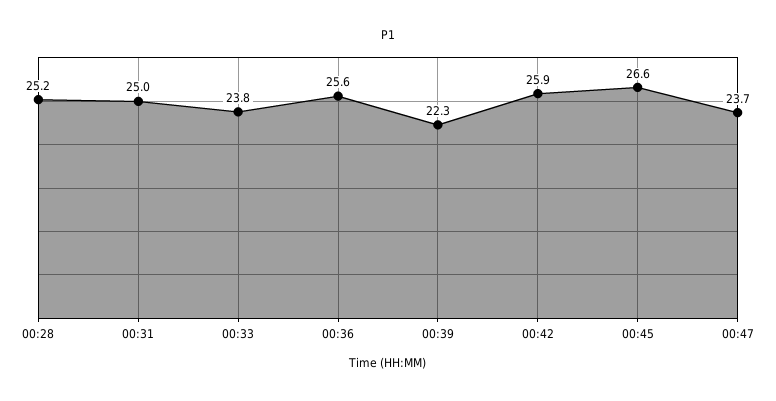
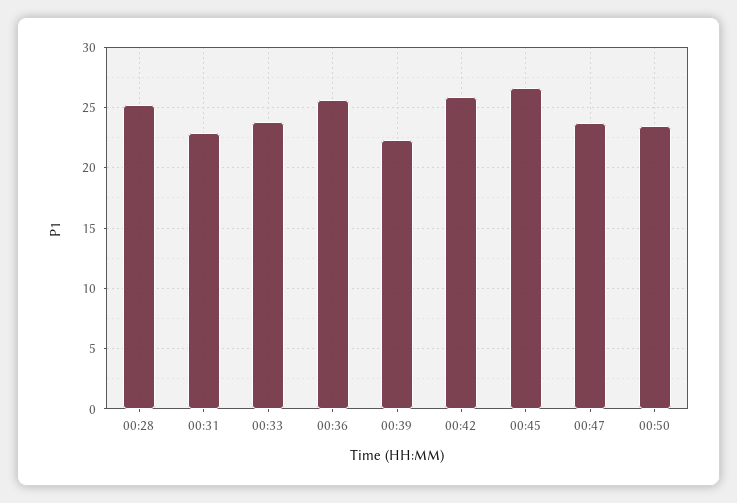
00:31: 25 -> 23
00:50: none -> 23.5

